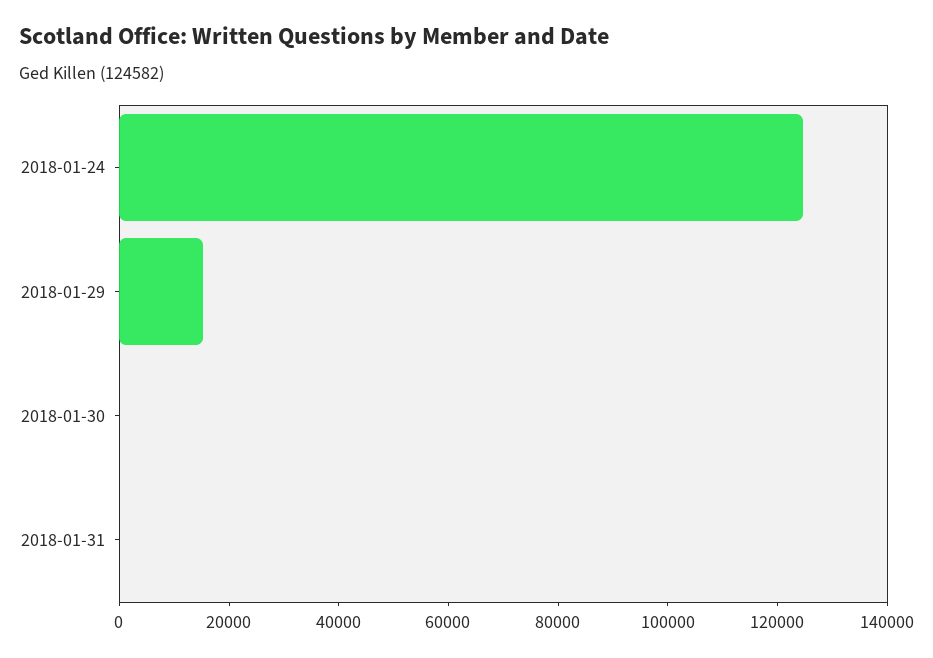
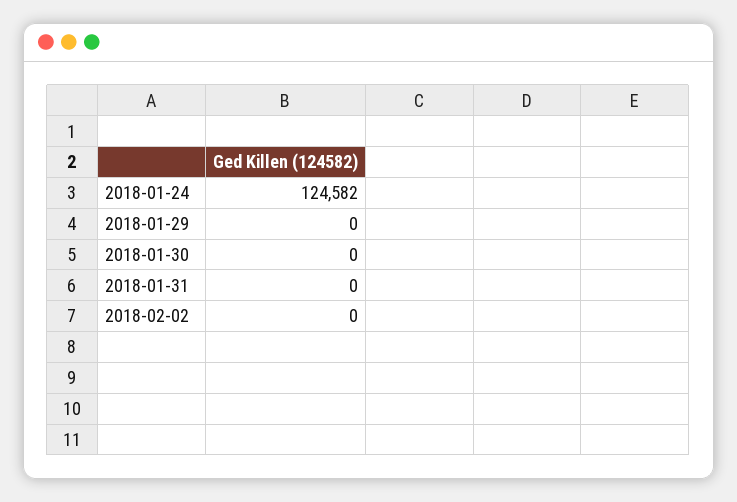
2018-01-29: 15000 -> 0
2018-02-02: none -> 0

